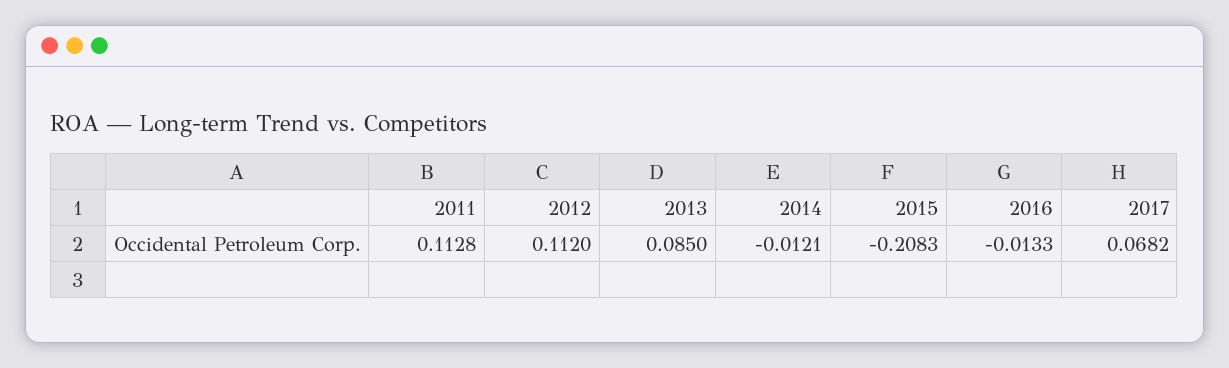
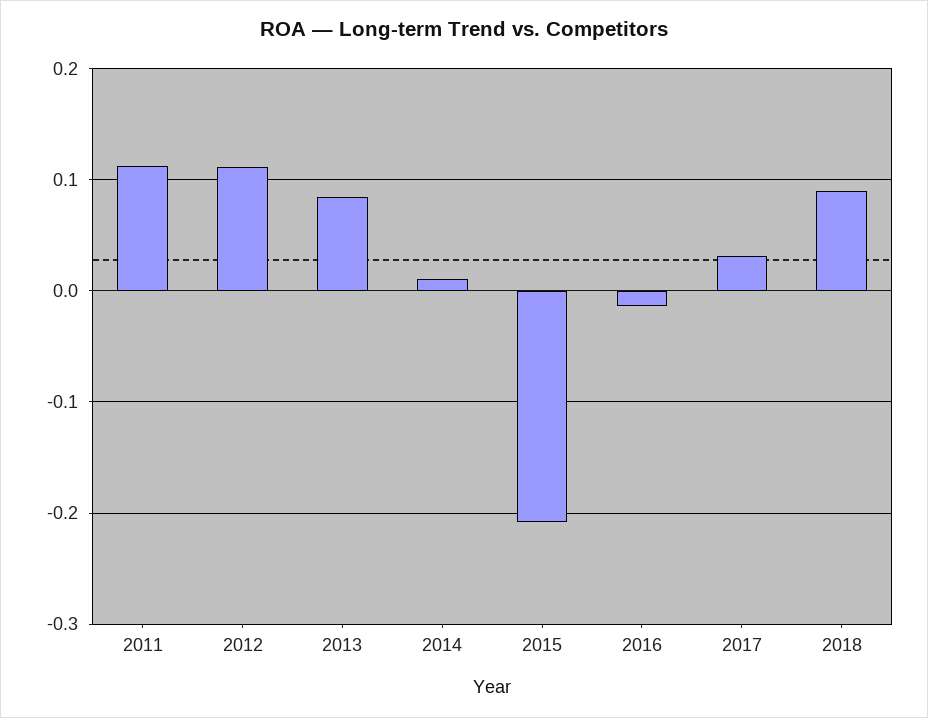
2014: -0.0121 -> 0.01
2017: 0.0682 -> 0.03
2018: none -> 0.09

